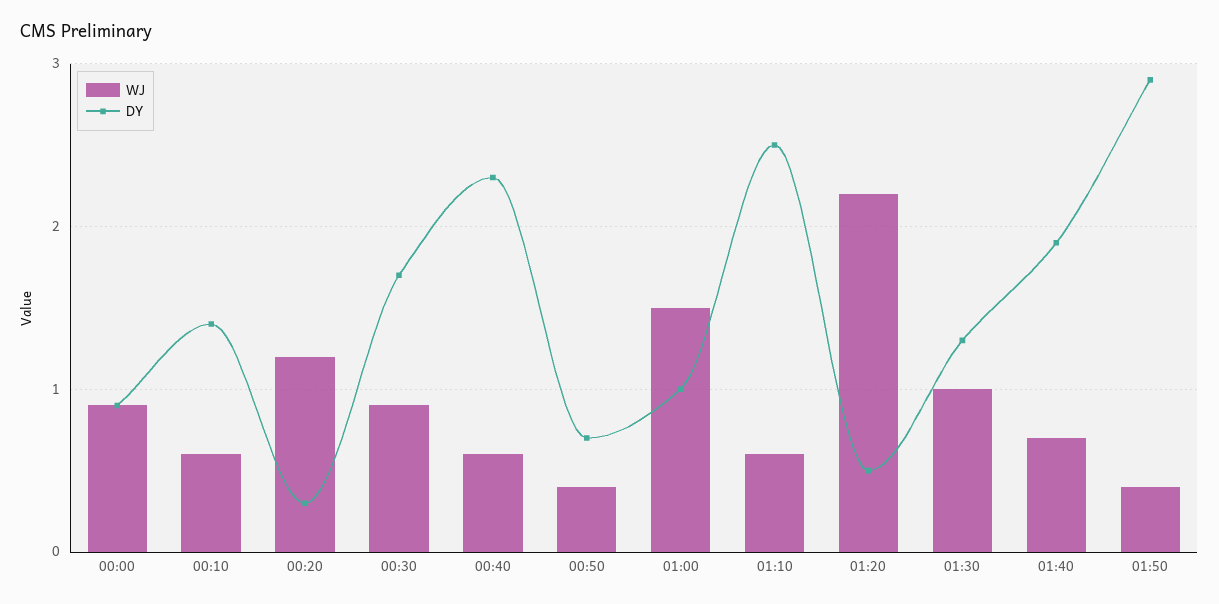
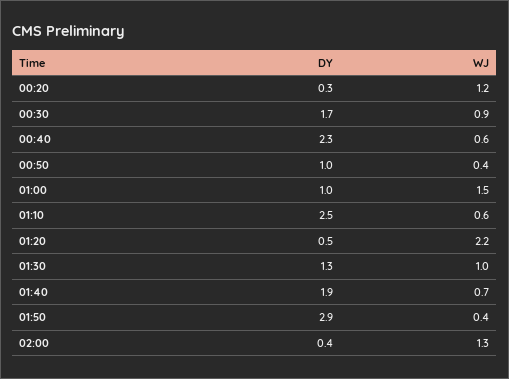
WJ, 00:00: 0.9 -> none
DY, 00:00: 0.9 -> none
WJ, 00:10: 0.6 -> none
DY, 00:10: 1.4 -> none
DY, 00:50: 0.7 -> 1
DY, 02:00: none -> 0.4
WJ, 02:00: none -> 1.3

